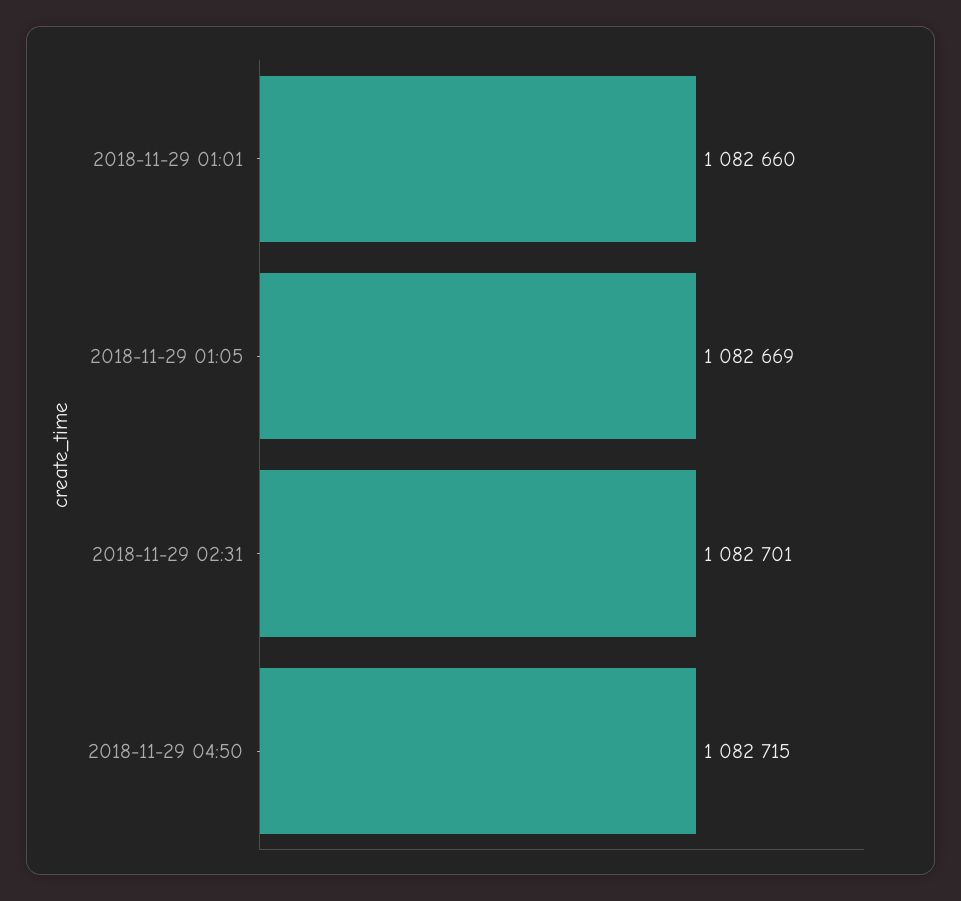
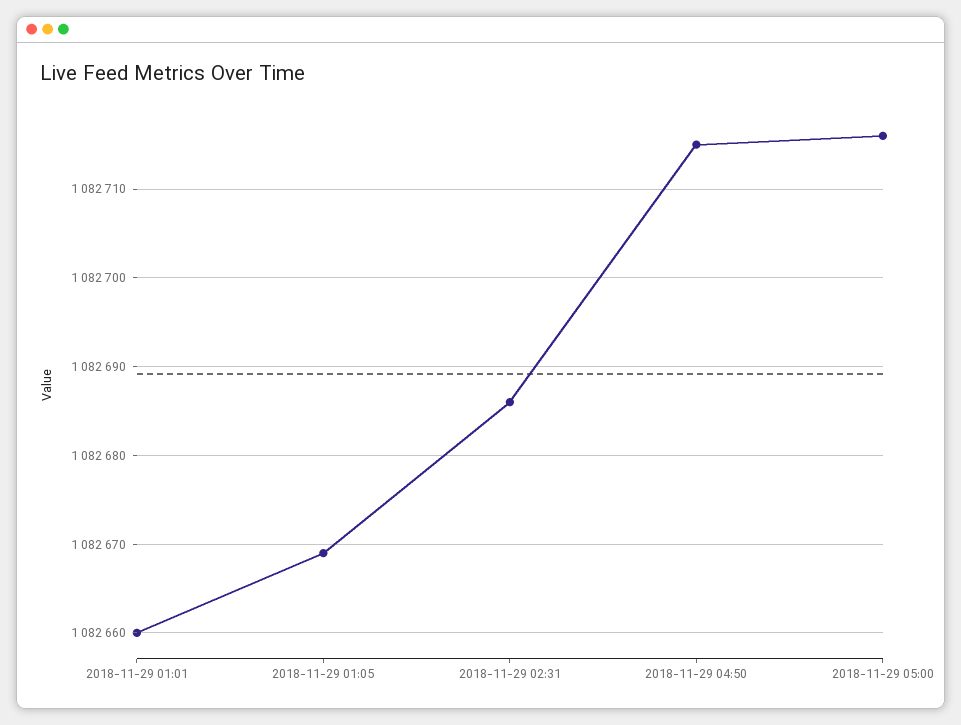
2018-11-29 02:31: 1082701 -> 1082686
2018-11-29 05:00: none -> 1082716

